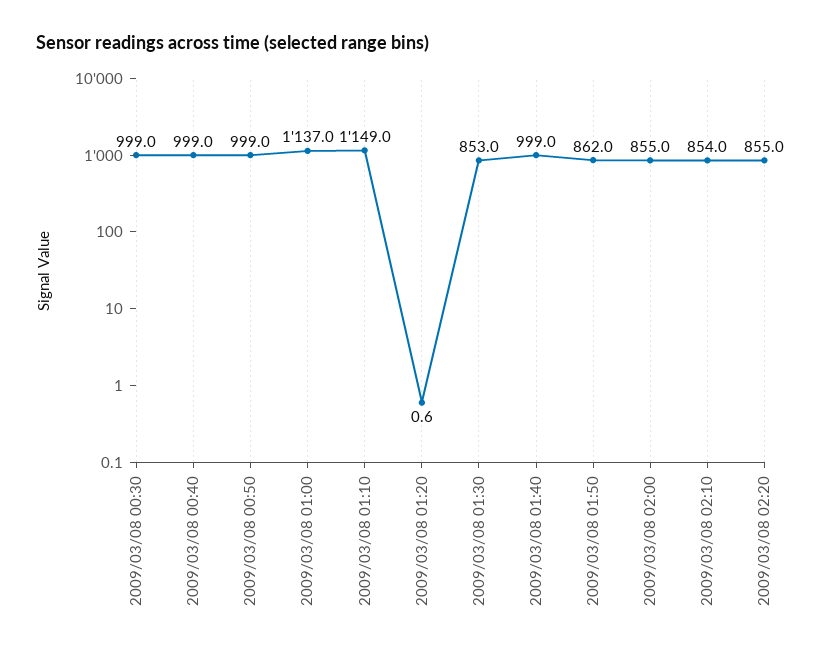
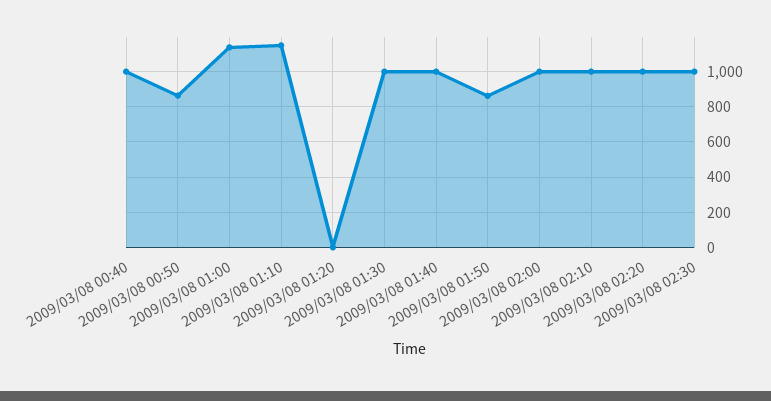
2009/03/08 00:30: 999 -> none
2009/03/08 00:50: 999 -> 850
2009/03/08 01:30: 853 -> 1000
2009/03/08 02:00: 855 -> 1000
2009/03/08 02:10: 854 -> 1000
2009/03/08 02:20: 855 -> 1000
2009/03/08 02:30: none -> 1000

